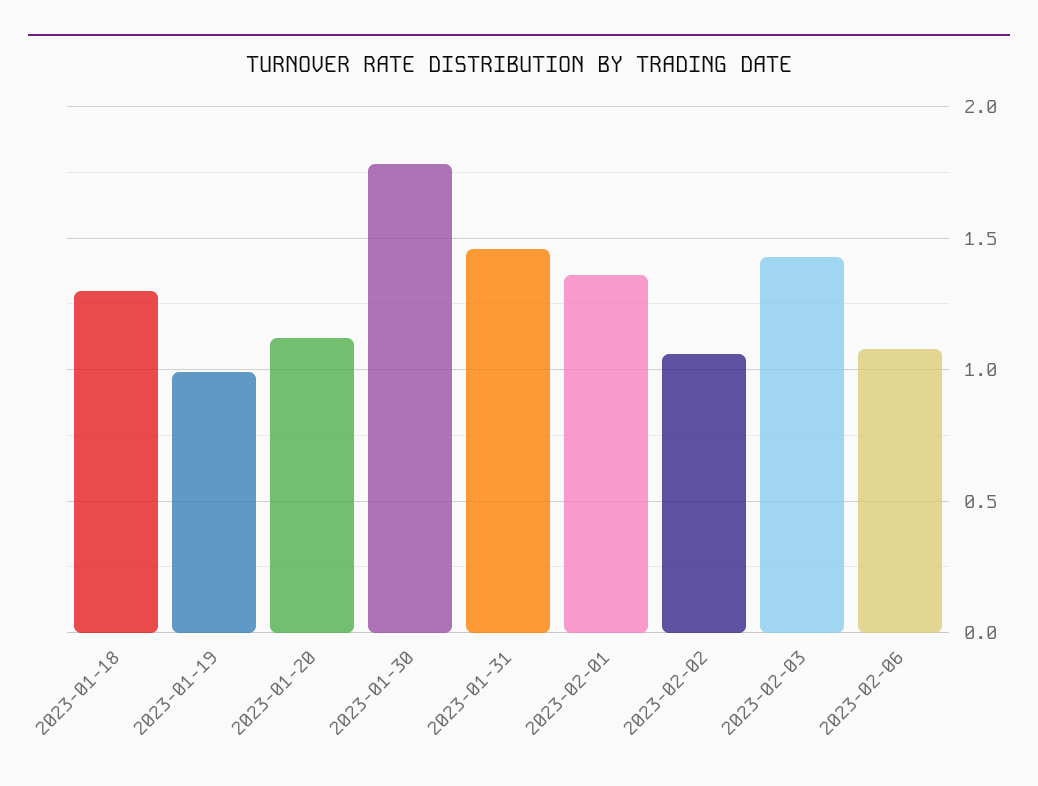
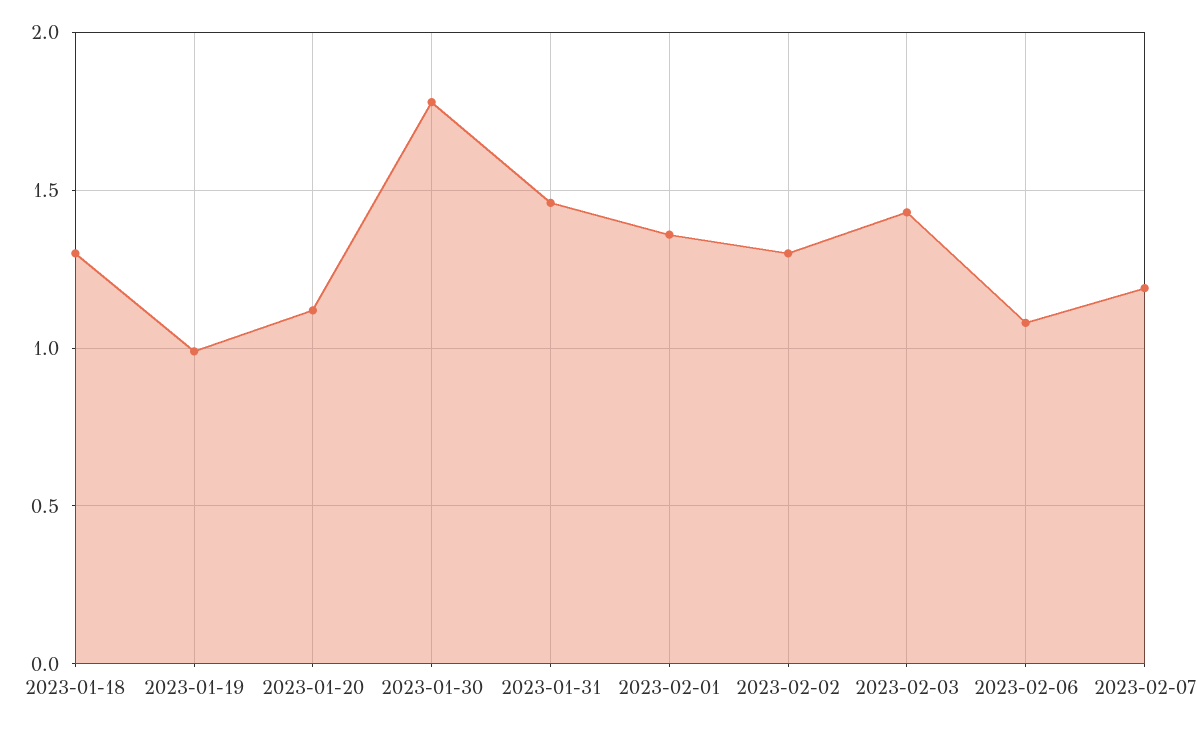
2023-02-02: 1.05 -> 1.3
2023-02-07: none -> 1.2

